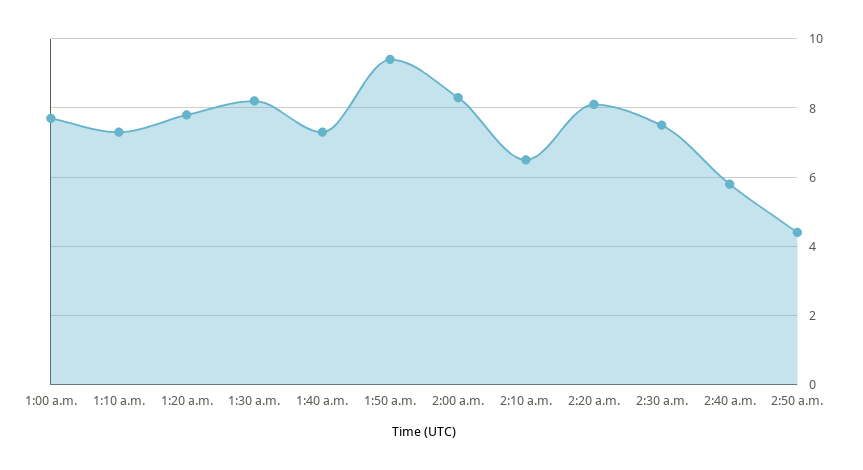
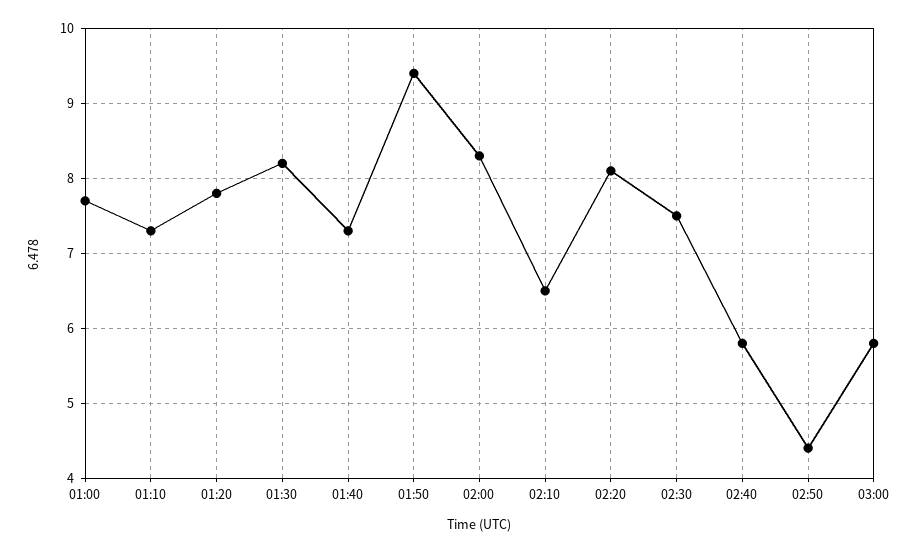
03:00: none -> 5.8

